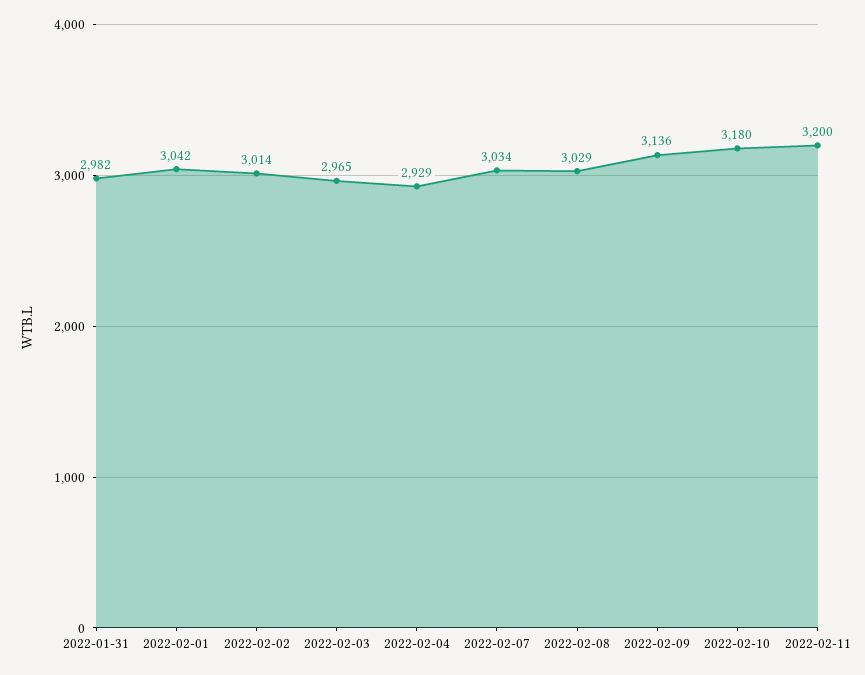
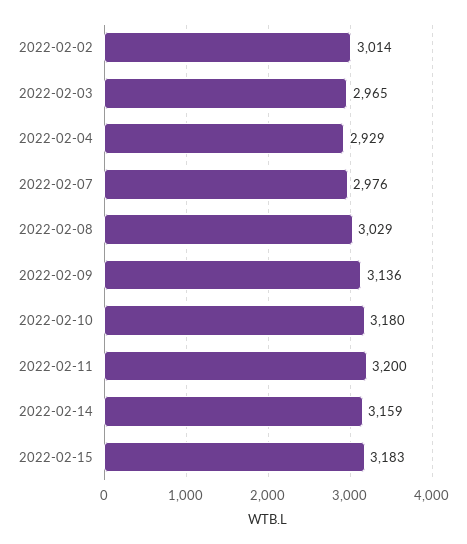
2022-01-31: 2982 -> none
2022-02-01: 3042 -> none
2022-02-07: 3034 -> 2976
2022-02-14: none -> 3159
2022-02-15: none -> 3183

